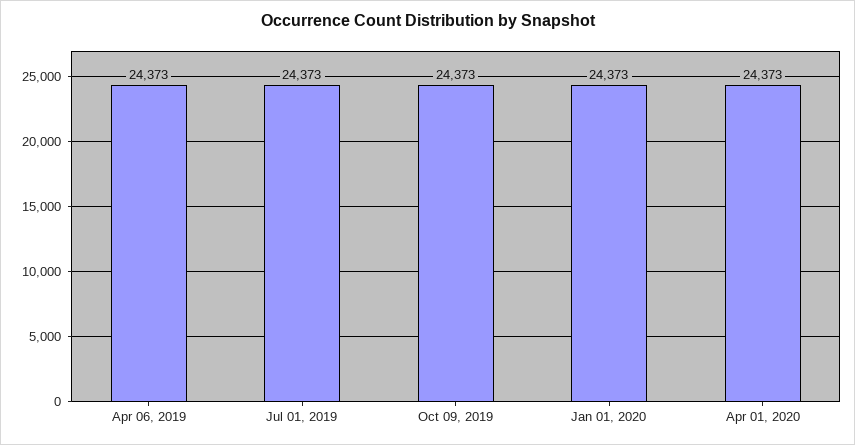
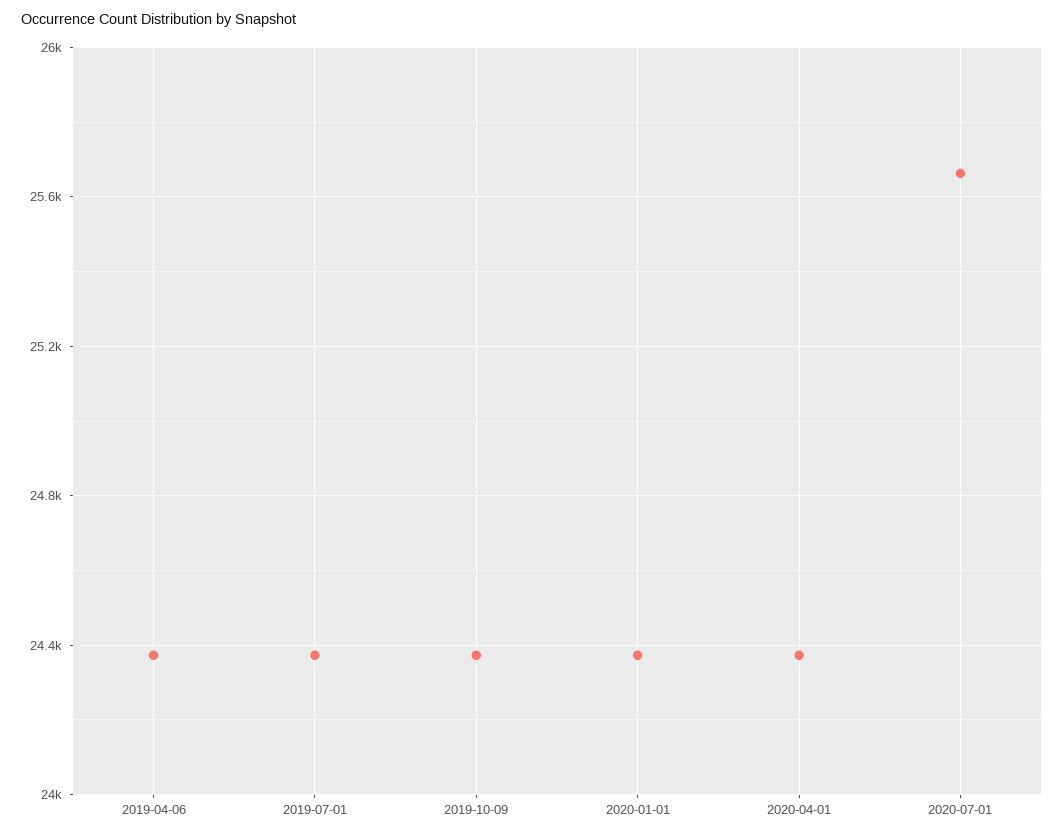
2020-07-01: none -> 25650

